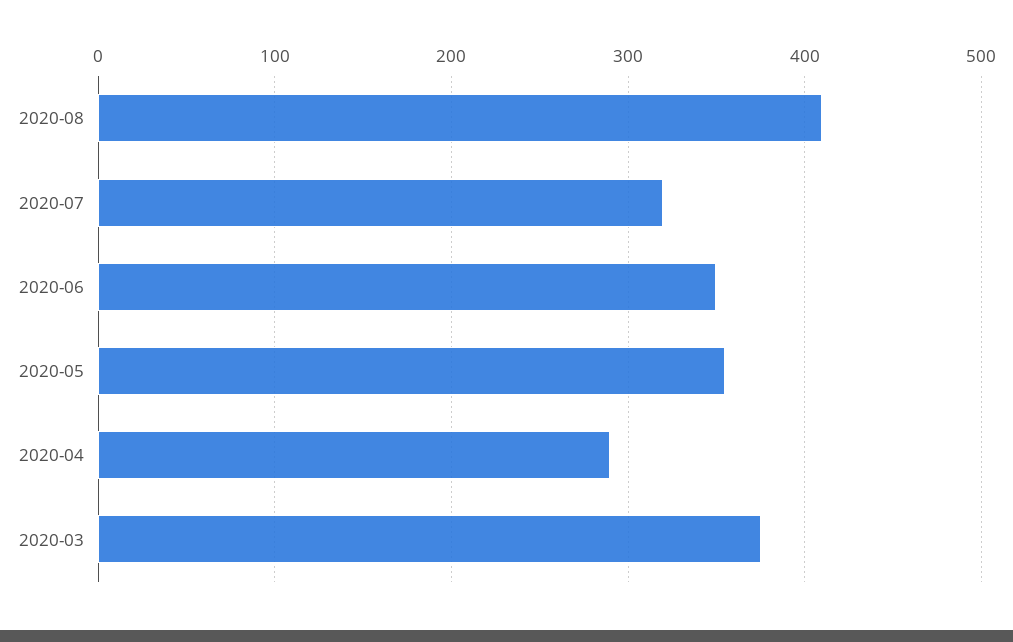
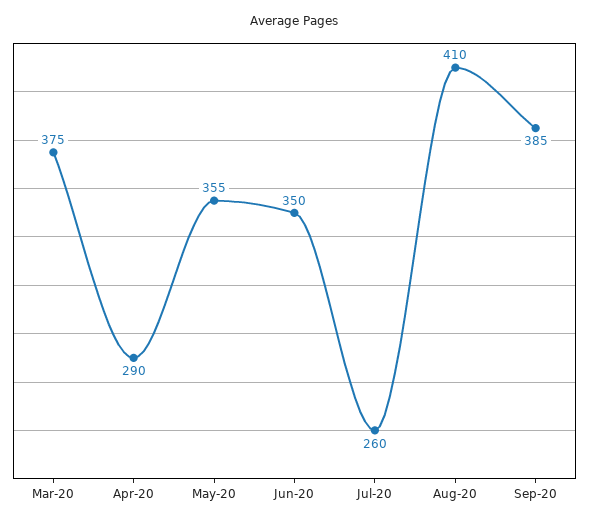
2020-07: 320 -> 260
Sep-20: none -> 385

